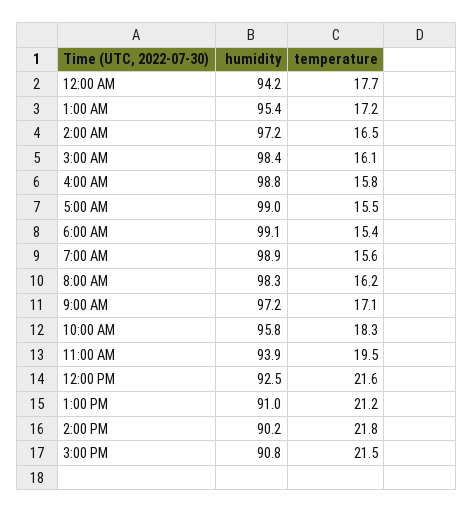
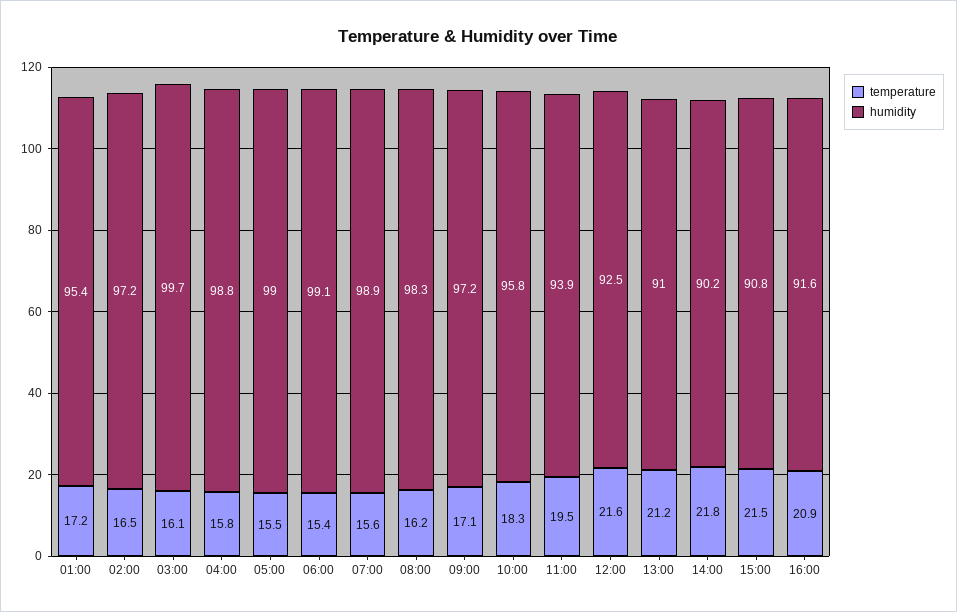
humidity, 12:00 AM: 94.2 -> none
temperature, 12:00 AM: 17.7 -> none
humidity, 3:00 AM: 98.4 -> 99.7
temperature, 16:00: none -> 20.9
humidity, 16:00: none -> 91.6

